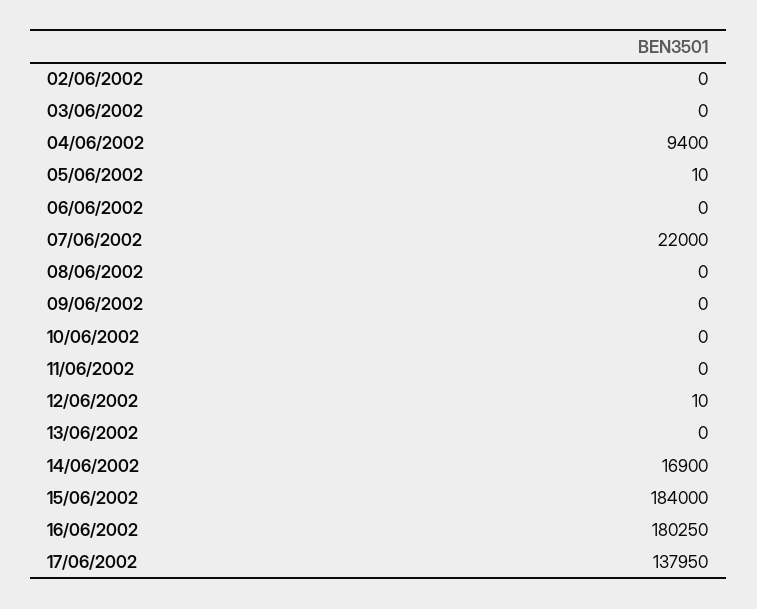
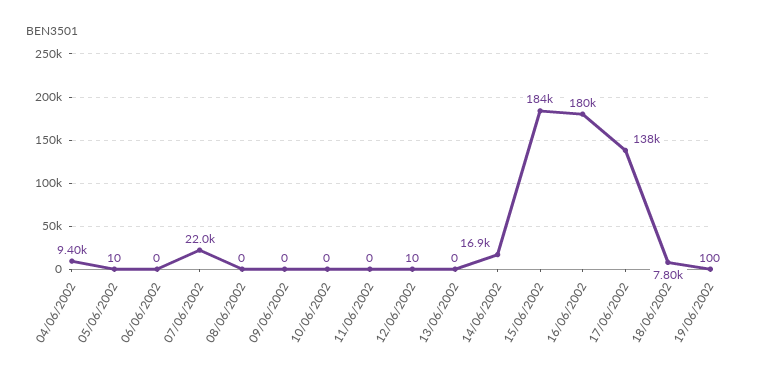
02/06/2002: 0 -> none
03/06/2002: 0 -> none
18/06/2002: none -> 7800
19/06/2002: none -> 100

